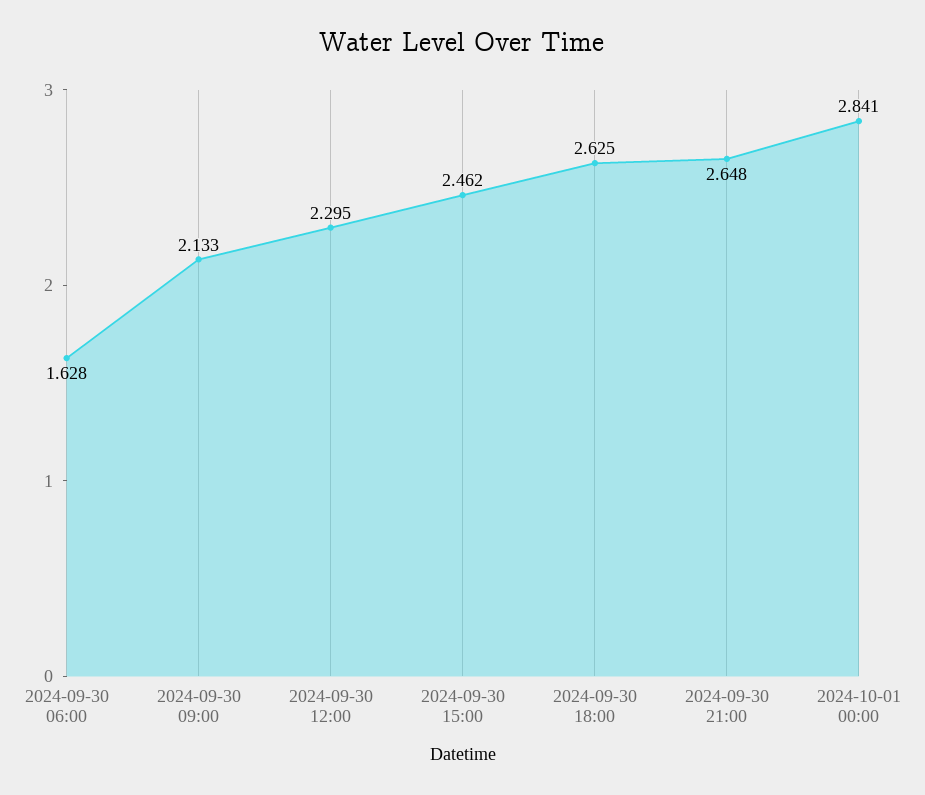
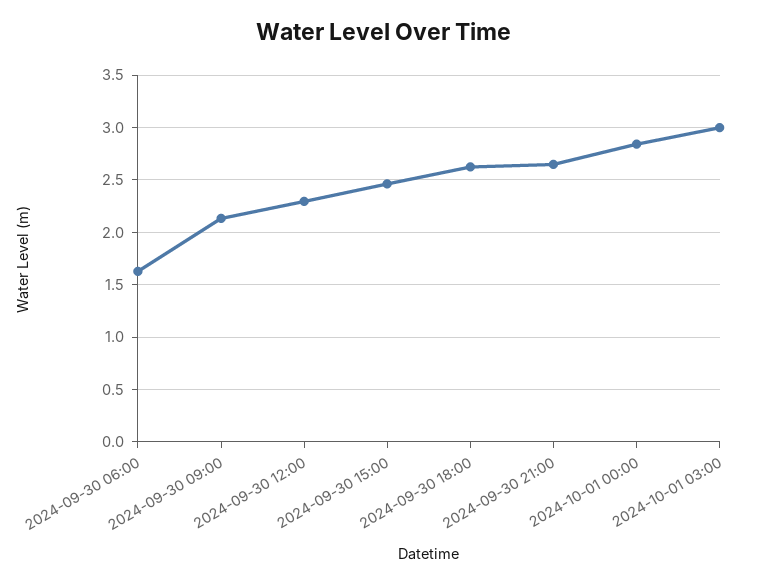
2024-10-01 03:00: none -> 3

